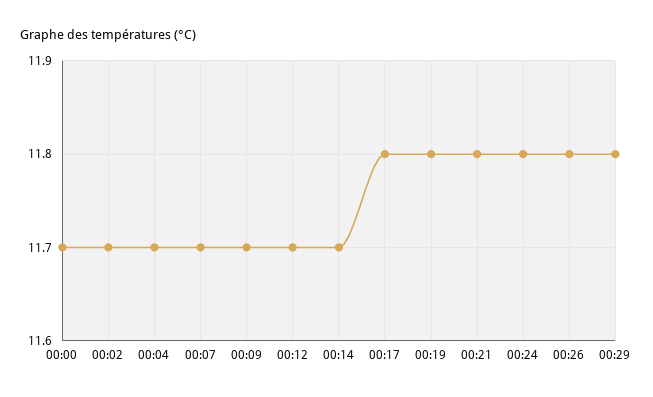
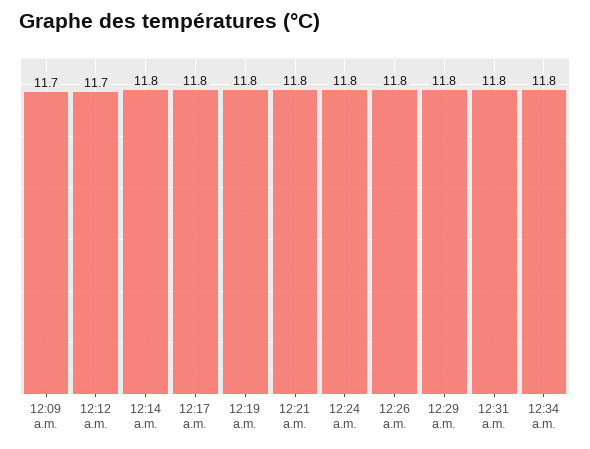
00:00: 11.7 -> none
00:02: 11.7 -> none
00:04: 11.7 -> none
00:07: 11.7 -> none
00:14: 11.7 -> 11.8
12:31 a.m.: none -> 11.8
12:34 a.m.: none -> 11.8

